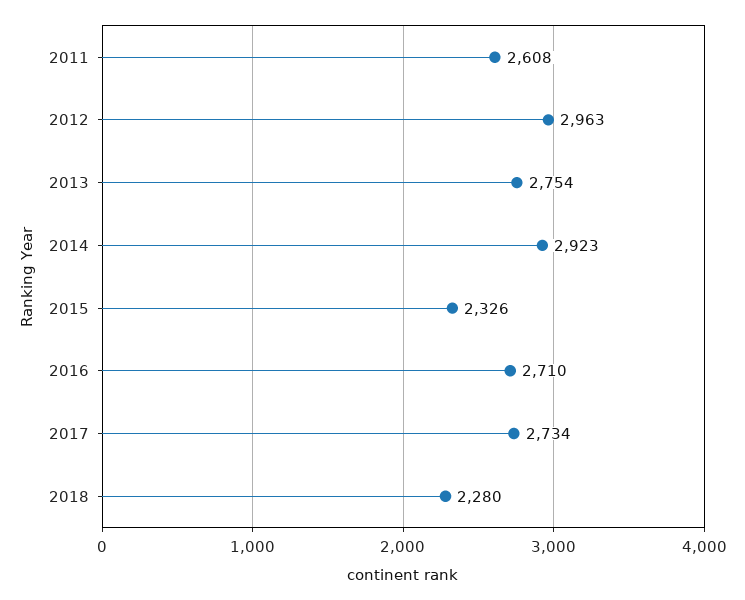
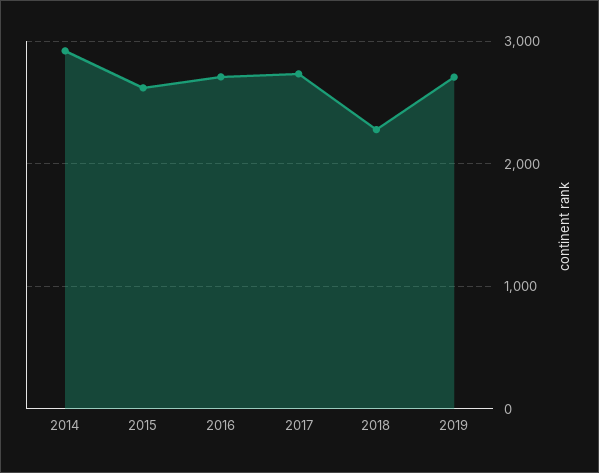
2011: 2608 -> none
2012: 2963 -> none
2013: 2754 -> none
2015: 2326 -> 2600
2019: none -> 2700

